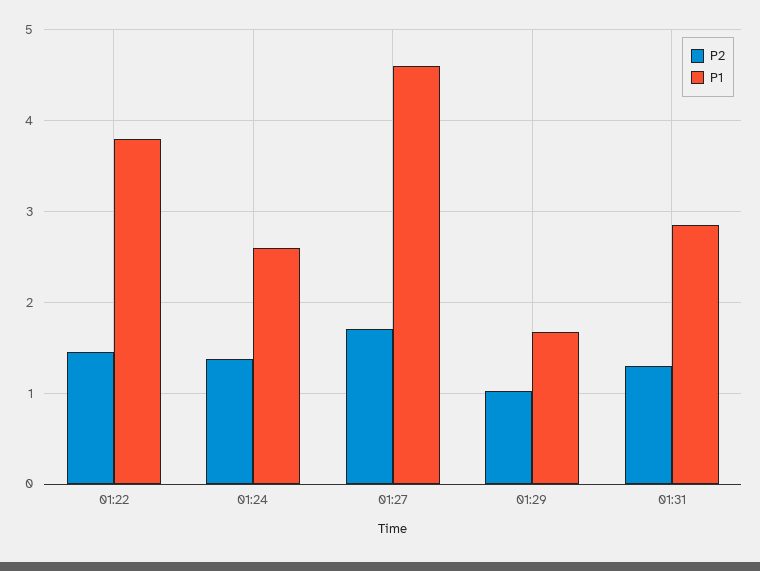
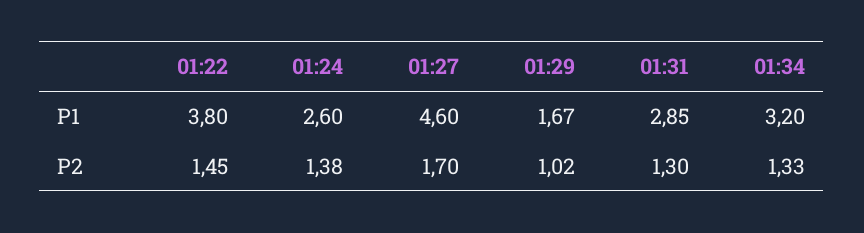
P1, 01:34: none -> 3.2
P2, 01:34: none -> 1.33

